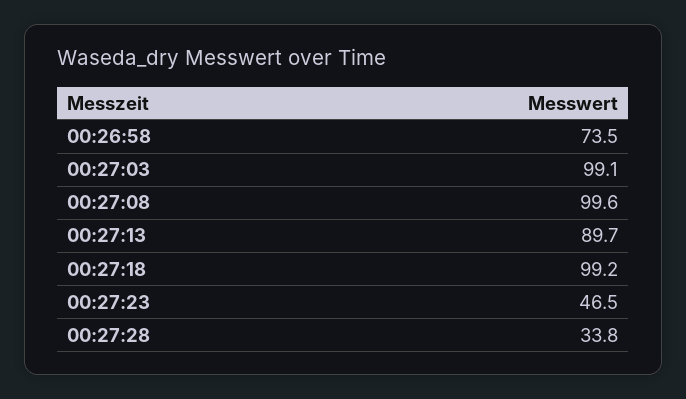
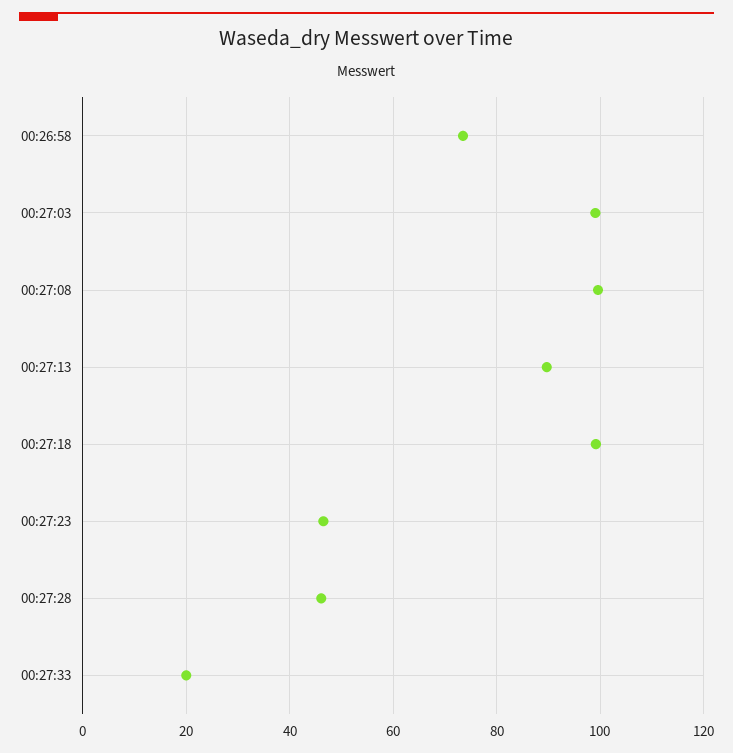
00:27:28: 33.8 -> 46
00:27:33: none -> 20

